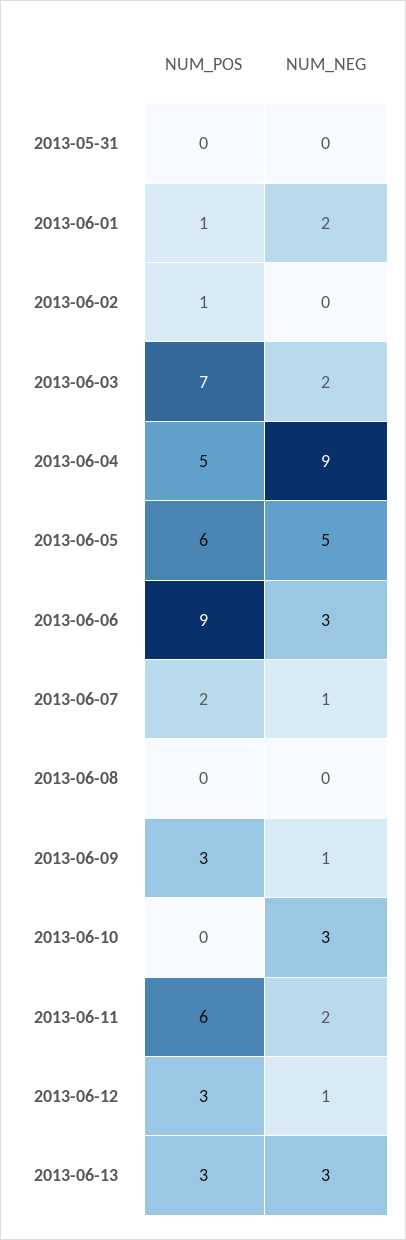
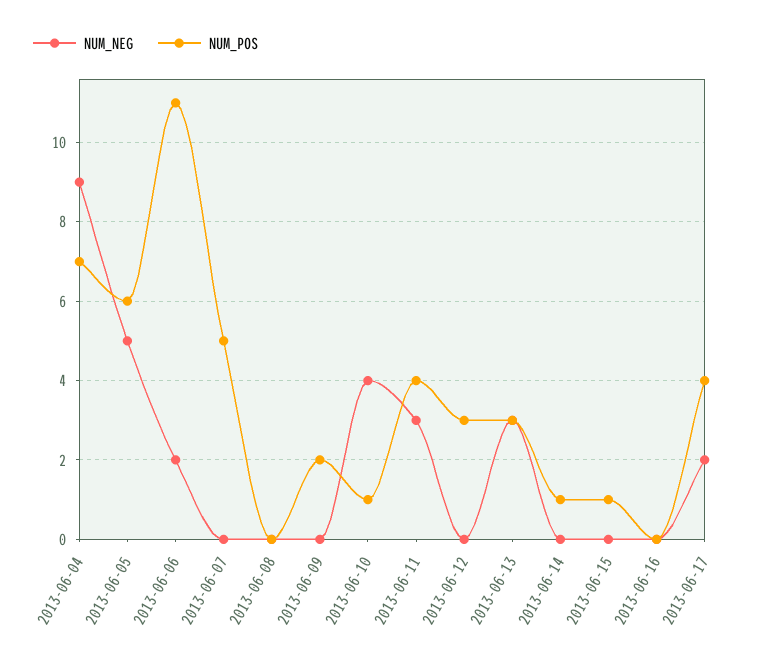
NUM_POS, 2013-05-31: 0 -> none
NUM_NEG, 2013-05-31: 0 -> none
NUM_POS, 2013-06-01: 1 -> none
NUM_NEG, 2013-06-01: 2 -> none
NUM_POS, 2013-06-02: 1 -> none
NUM_NEG, 2013-06-02: 0 -> none
NUM_POS, 2013-06-03: 7 -> none
NUM_NEG, 2013-06-03: 2 -> none
NUM_POS, 2013-06-04: 5 -> 7
NUM_POS, 2013-06-06: 9 -> 11
NUM_NEG, 2013-06-06: 3 -> 2
NUM_POS, 2013-06-07: 2 -> 5
NUM_NEG, 2013-06-07: 1 -> 0
NUM_POS, 2013-06-09: 3 -> 2
NUM_NEG, 2013-06-09: 1 -> 0
NUM_POS, 2013-06-10: 0 -> 1
NUM_NEG, 2013-06-10: 3 -> 4
NUM_POS, 2013-06-11: 6 -> 4
NUM_NEG, 2013-06-11: 2 -> 3
NUM_NEG, 2013-06-12: 1 -> 0
NUM_NEG, 2013-06-14: none -> 0
NUM_POS, 2013-06-14: none -> 1
NUM_NEG, 2013-06-15: none -> 0
NUM_POS, 2013-06-15: none -> 1
NUM_NEG, 2013-06-16: none -> 0
NUM_POS, 2013-06-16: none -> 0
NUM_NEG, 2013-06-17: none -> 2
NUM_POS, 2013-06-17: none -> 4

